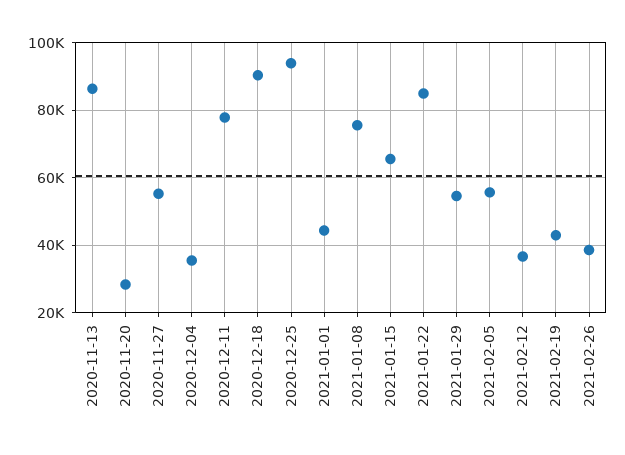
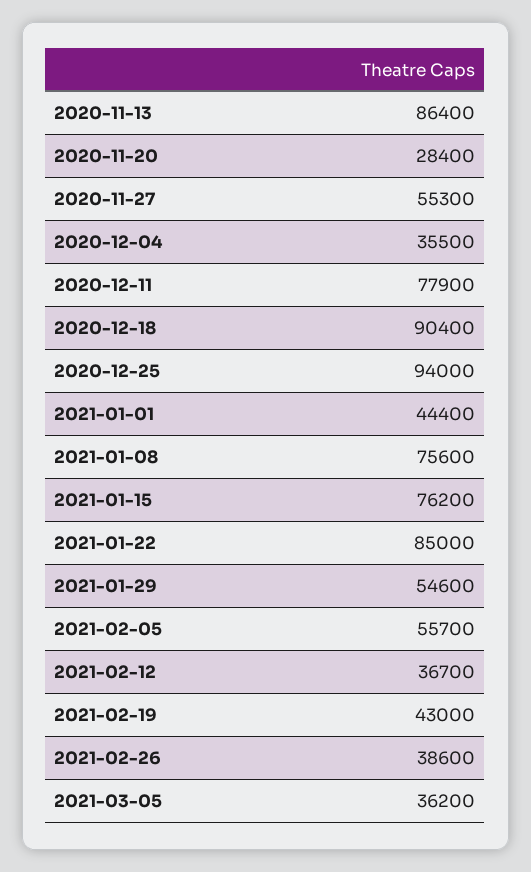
2021-01-15: 66000 -> 76200
2021-03-05: none -> 36200

